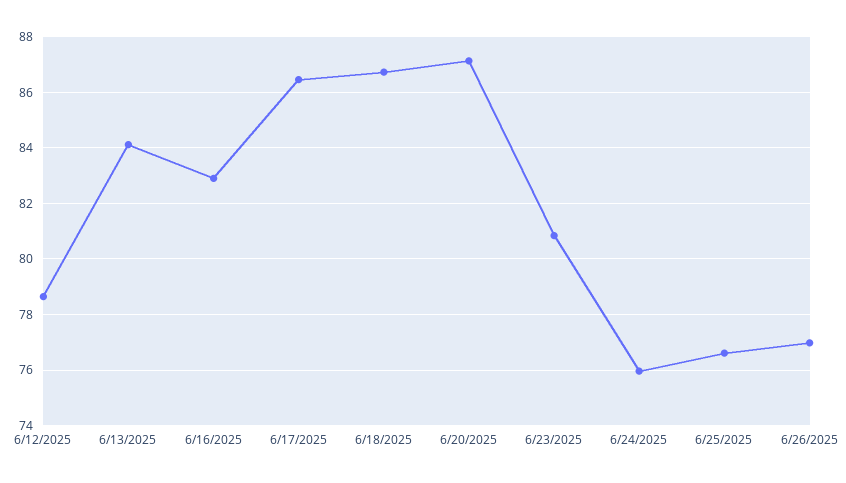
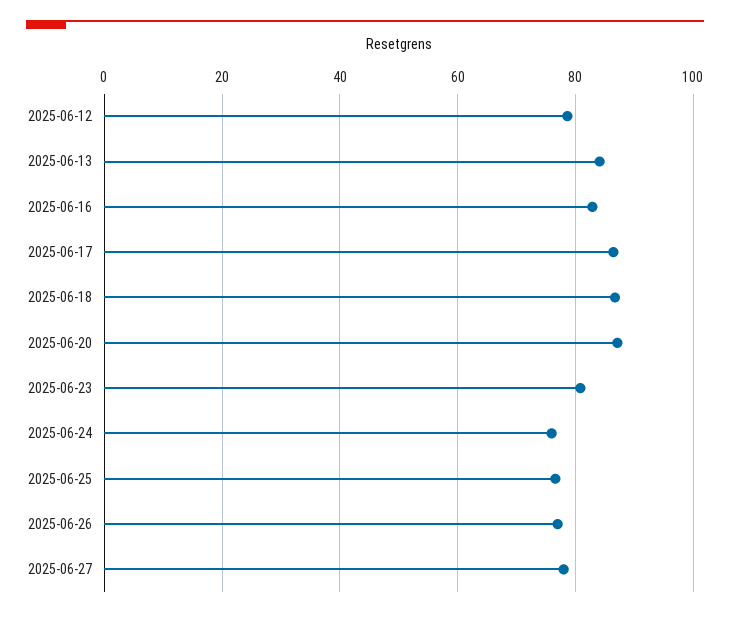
2025-06-27: none -> 78

